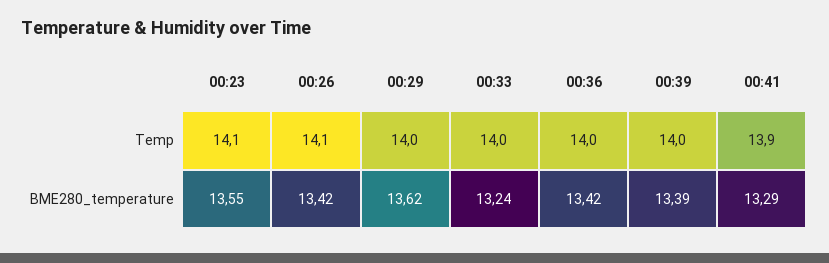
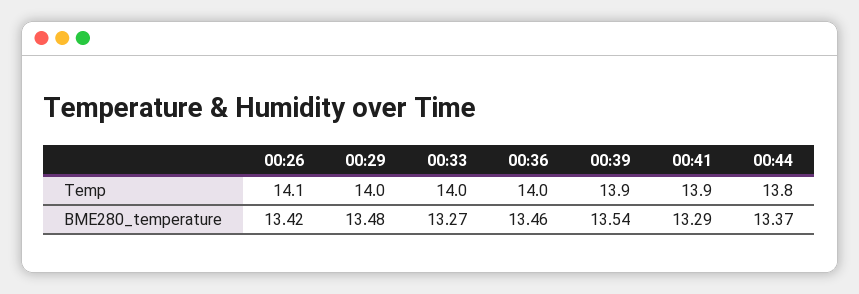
00:23, Temp: 14.1 -> none
00:39, Temp: 14 -> 13.9
00:23, BME280_temperature: 13.55 -> none
00:29, BME280_temperature: 13.62 -> 13.48
00:33, BME280_temperature: 13.24 -> 13.27
00:36, BME280_temperature: 13.42 -> 13.46
00:39, BME280_temperature: 13.39 -> 13.54
00:44, Temp: none -> 13.8
00:44, BME280_temperature: none -> 13.37

